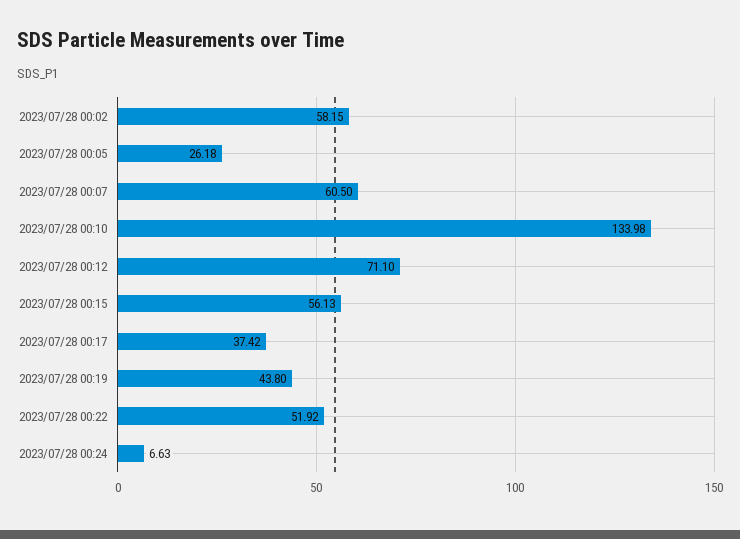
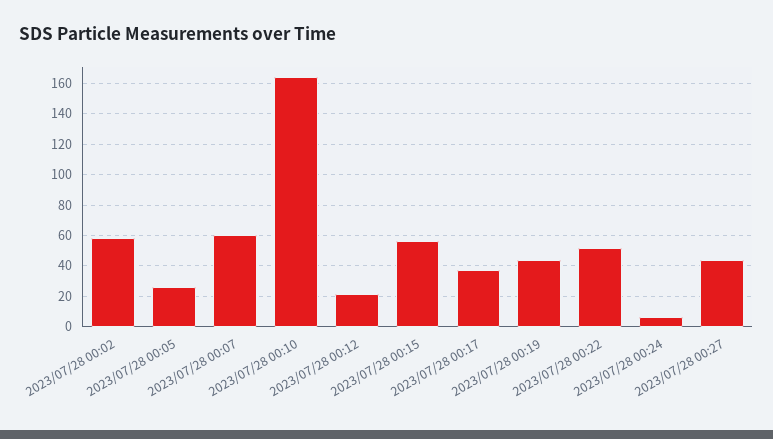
2023/07/28 00:10: 133.98 -> 165
2023/07/28 00:12: 71.1 -> 20
2023/07/28 00:27: none -> 45

